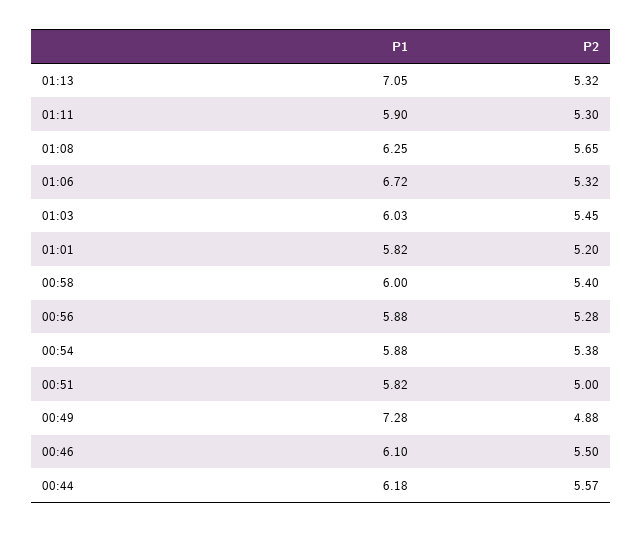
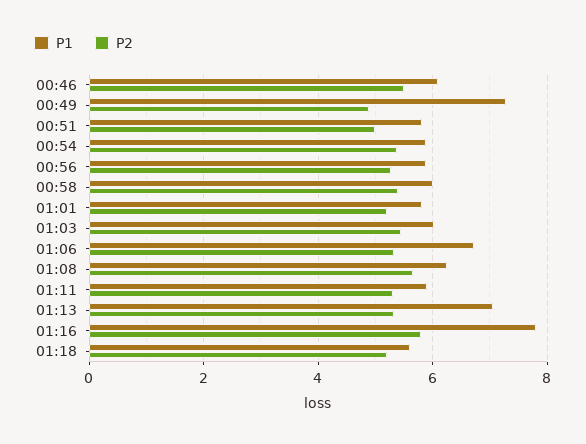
P1, 00:44: 6.18 -> none
P2, 00:44: 5.57 -> none
P1, 01:16: none -> 7.8
P2, 01:16: none -> 5.8
P1, 01:18: none -> 5.6
P2, 01:18: none -> 5.2

